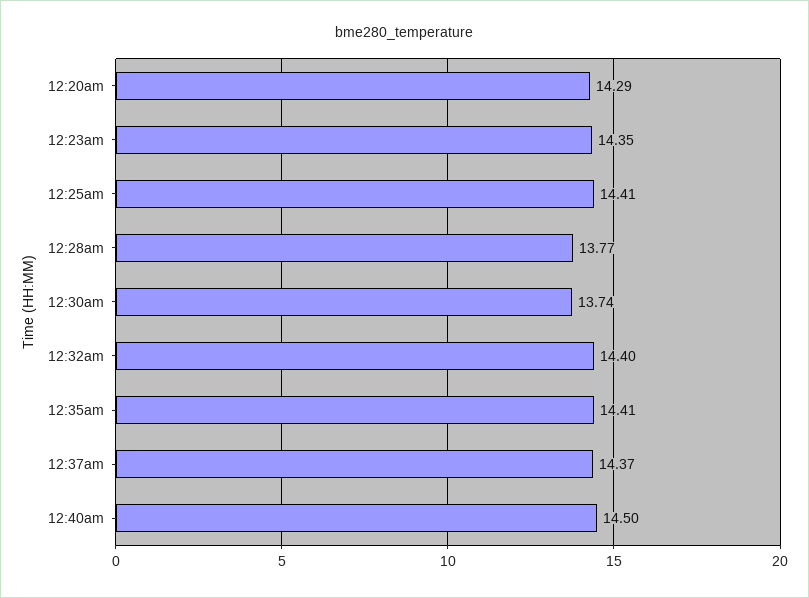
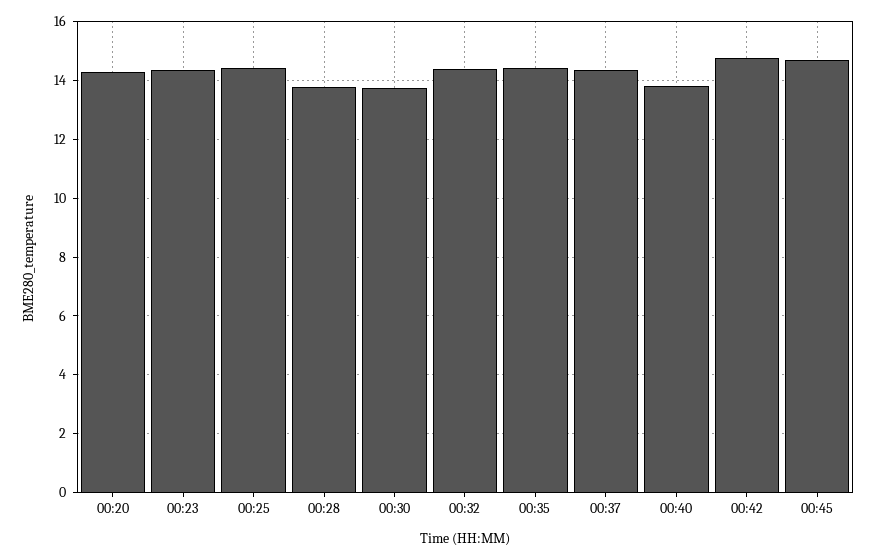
12:40am: 14.5 -> 13.75
00:42: none -> 14.75
00:45: none -> 14.75

